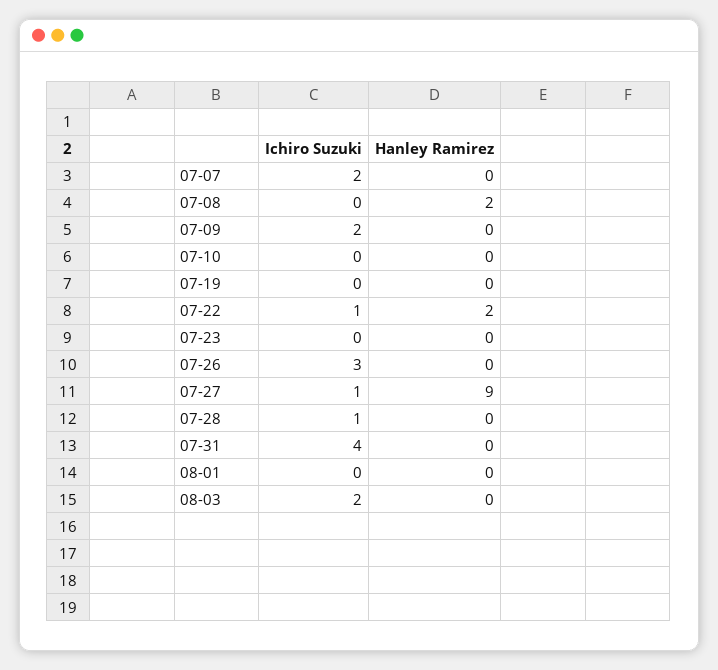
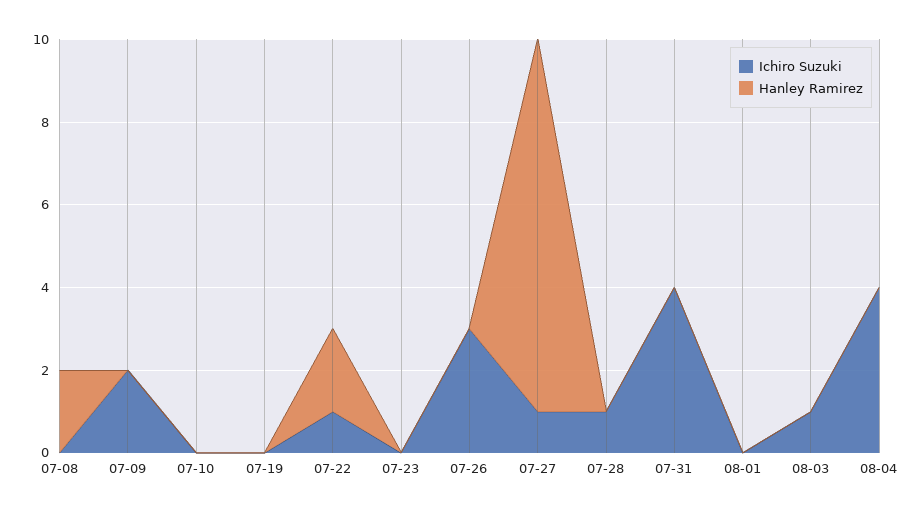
Ichiro Suzuki, 07-07: 2 -> none
Hanley Ramirez, 07-07: 0 -> none
Ichiro Suzuki, 08-03: 2 -> 1
Ichiro Suzuki, 08-04: none -> 4
Hanley Ramirez, 08-04: none -> 0

